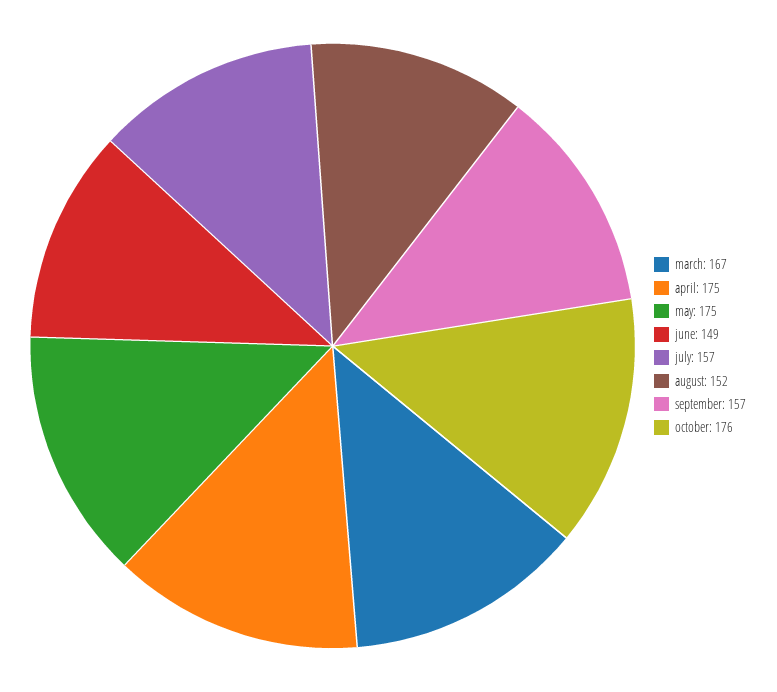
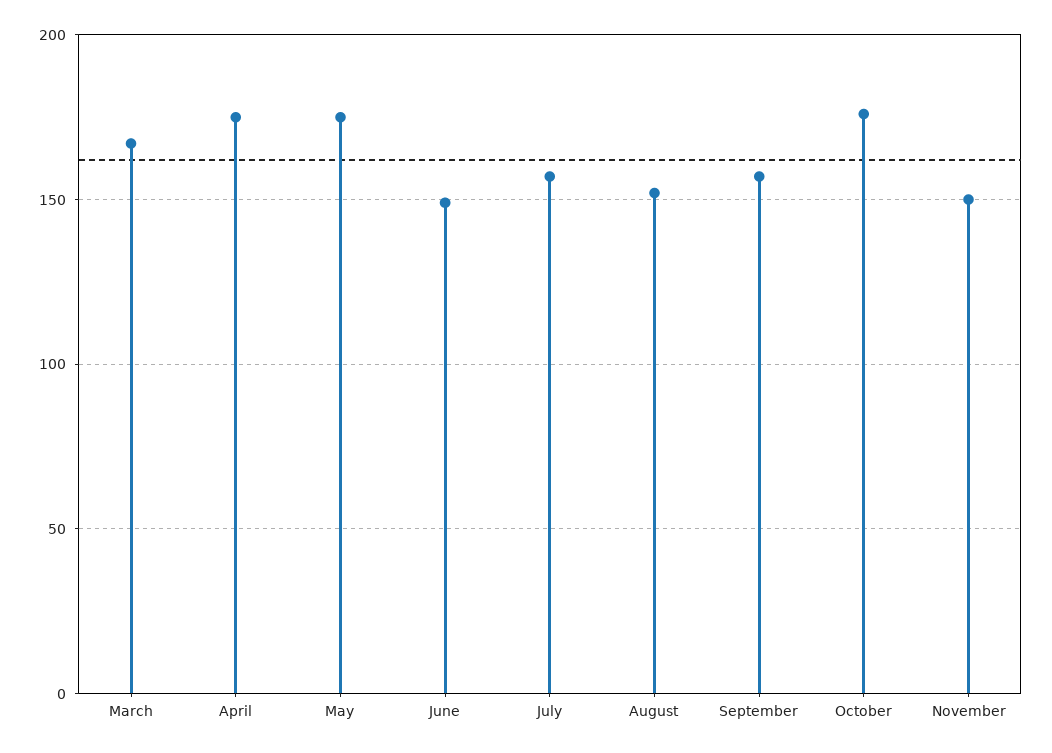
November: none -> 150

